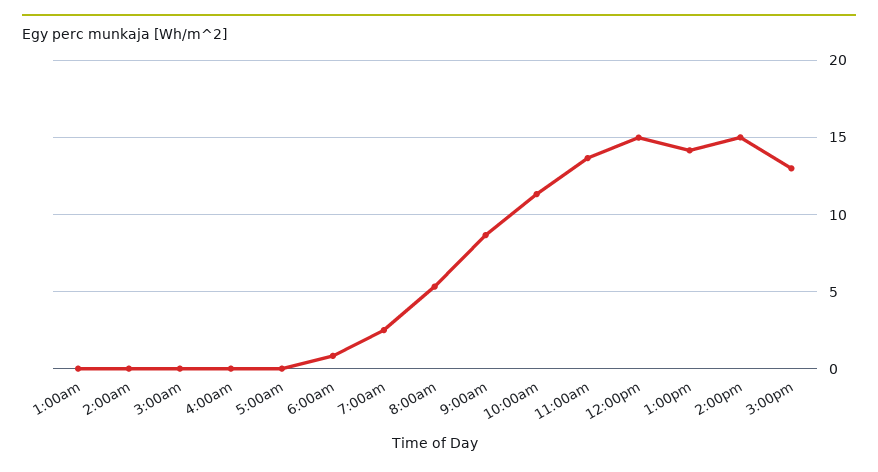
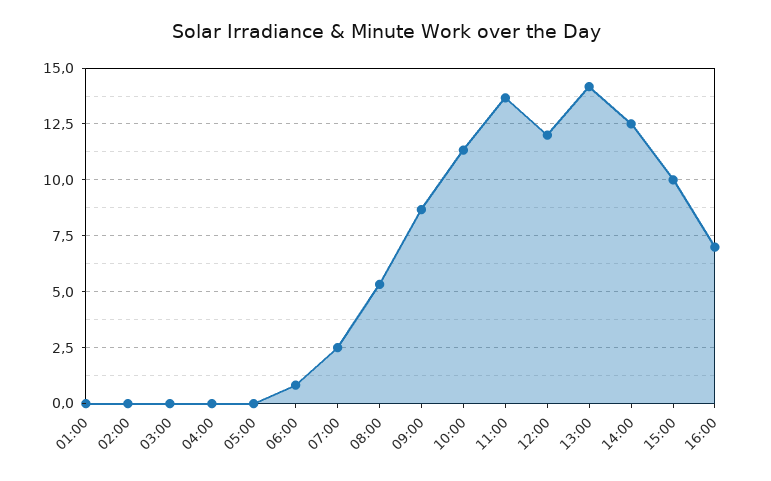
12:00pm: 15 -> 12
2:00pm: 15 -> 12.5
3:00pm: 13 -> 10
16:00: none -> 7

